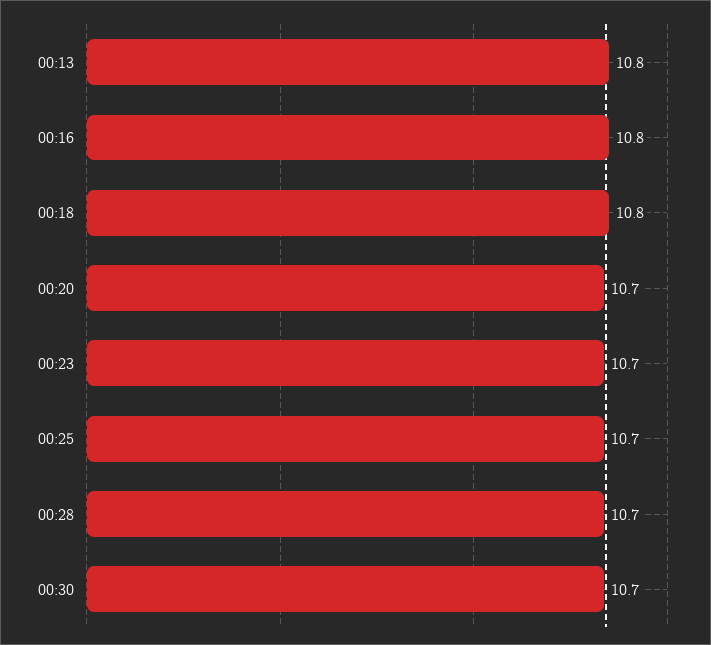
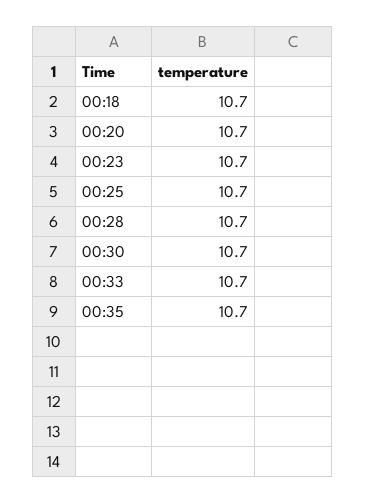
00:13: 10.8 -> none
00:16: 10.8 -> none
00:18: 10.8 -> 10.7
00:33: none -> 10.7
00:35: none -> 10.7

